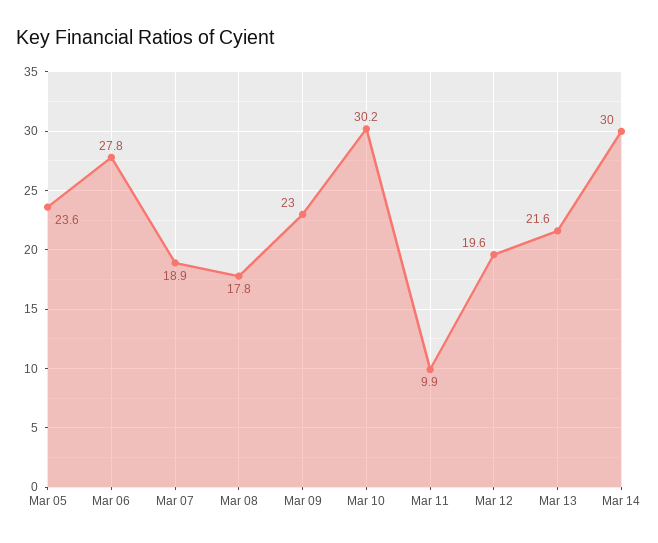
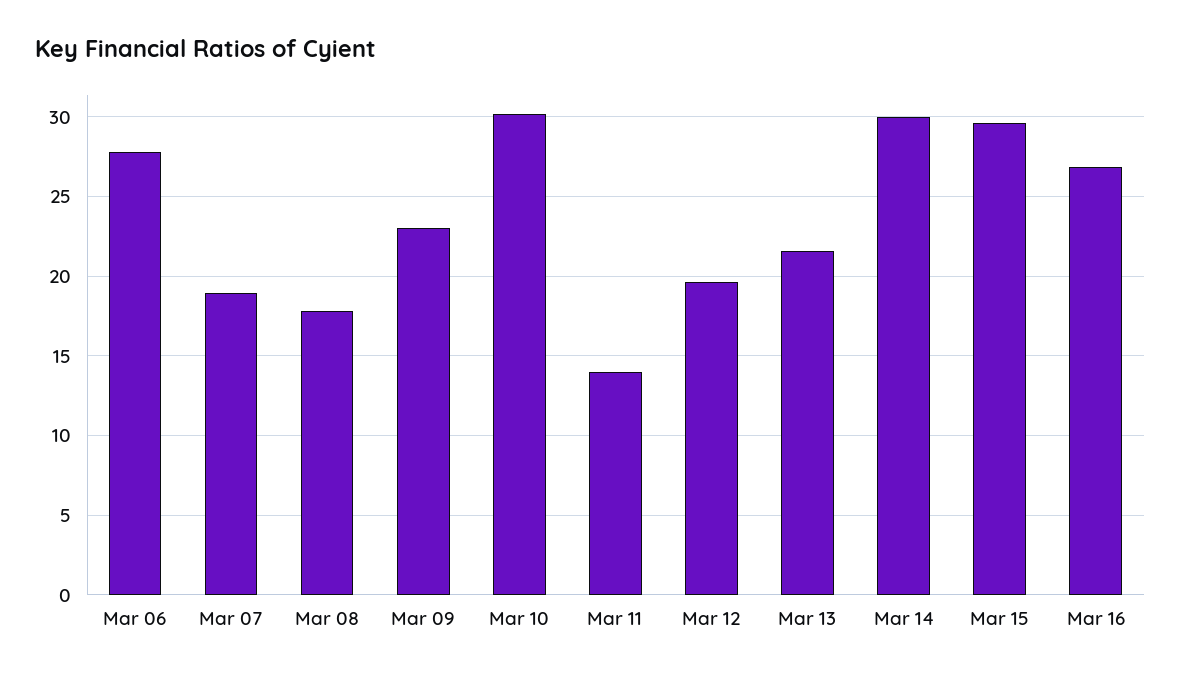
Mar 05: 23.6 -> none
Mar 11: 9.9 -> 14
Mar 15: none -> 29.5
Mar 16: none -> 27

